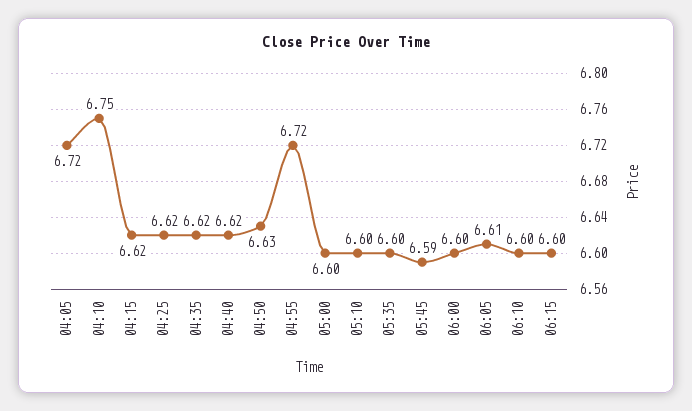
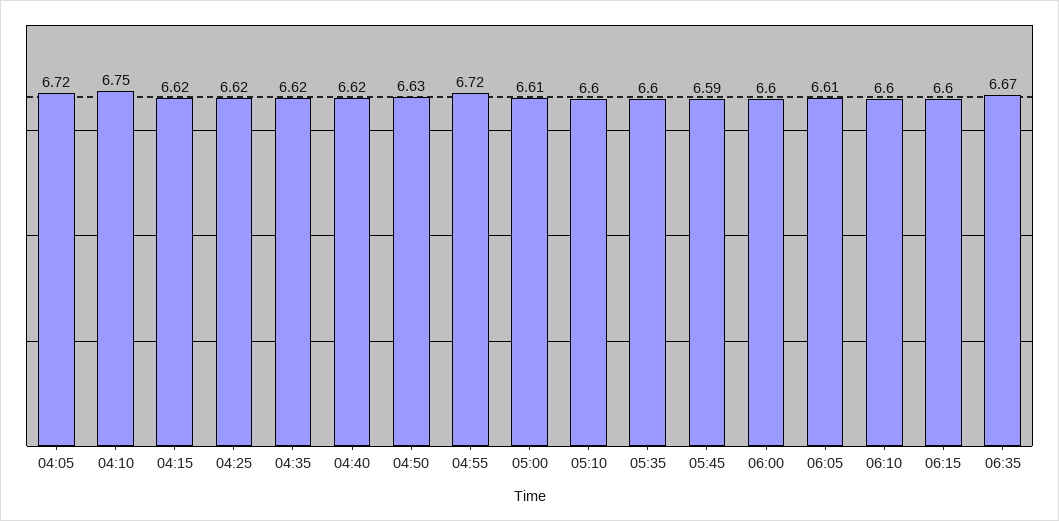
05:00: 6.6 -> 6.61
06:35: none -> 6.67

